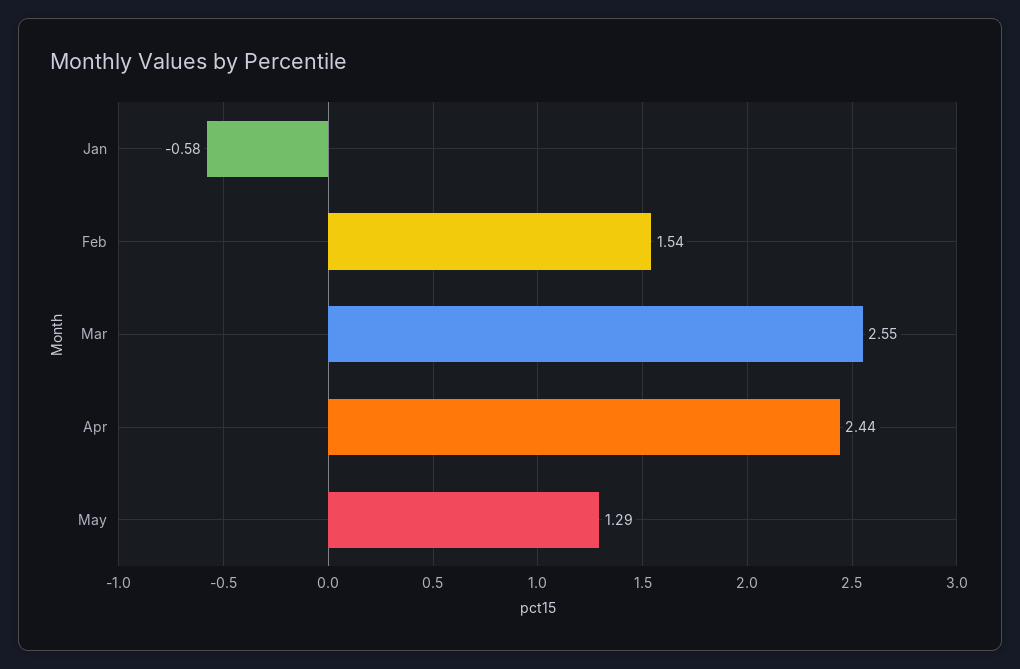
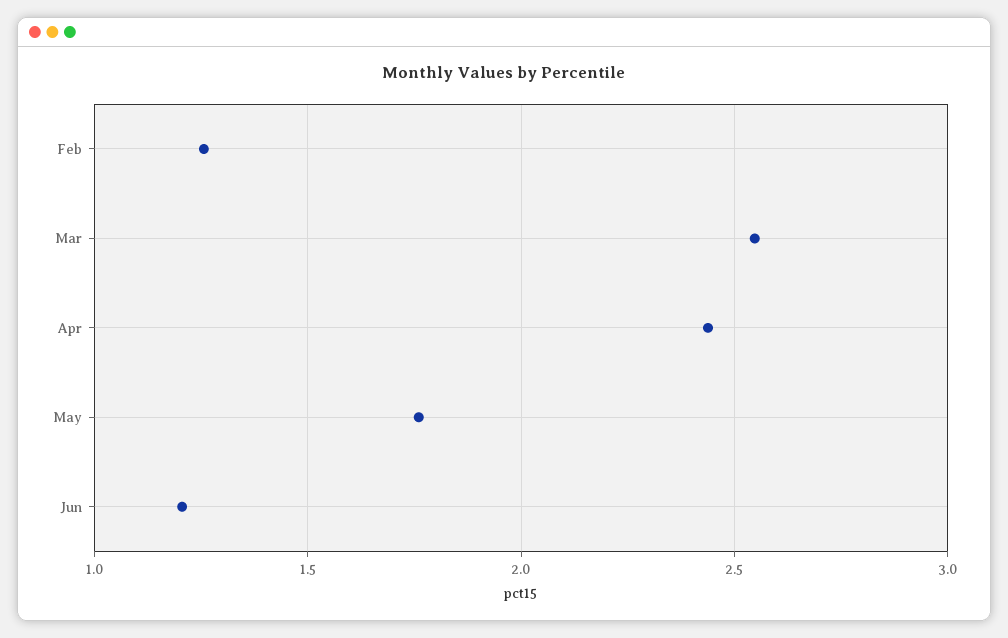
Jan: -0.58 -> none
Feb: 1.54 -> 1.25
May: 1.29 -> 1.75
Jun: none -> 1.2

